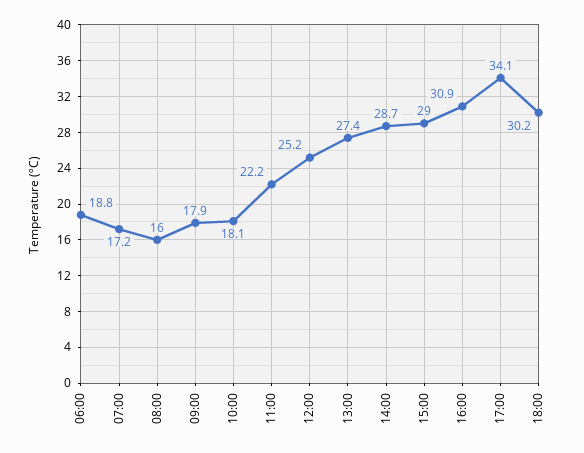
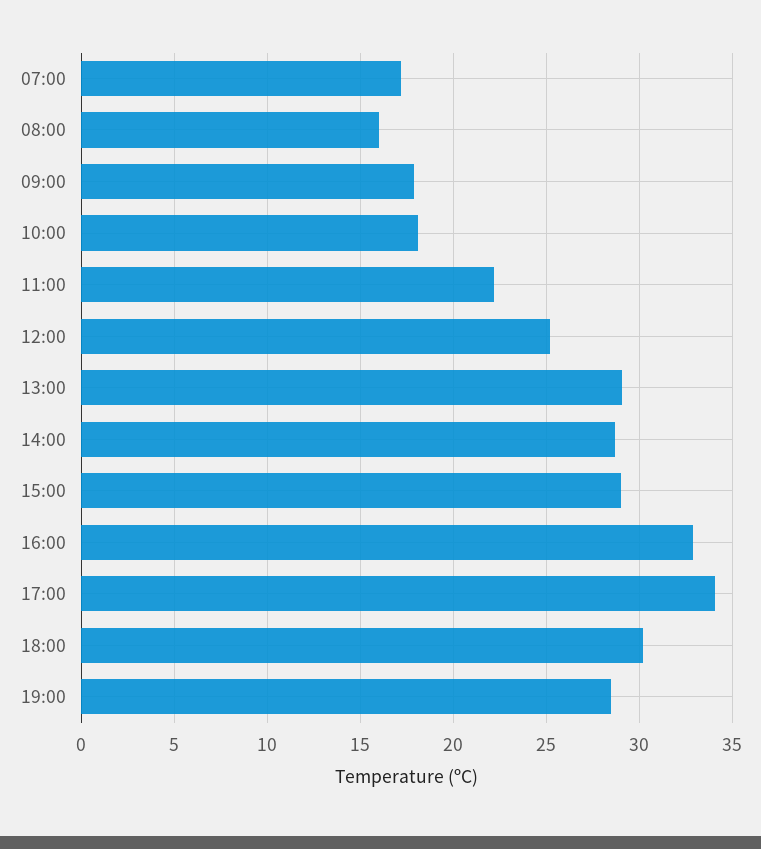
06:00: 18.8 -> none
13:00: 27.4 -> 29
16:00: 30.9 -> 33
19:00: none -> 28.5

